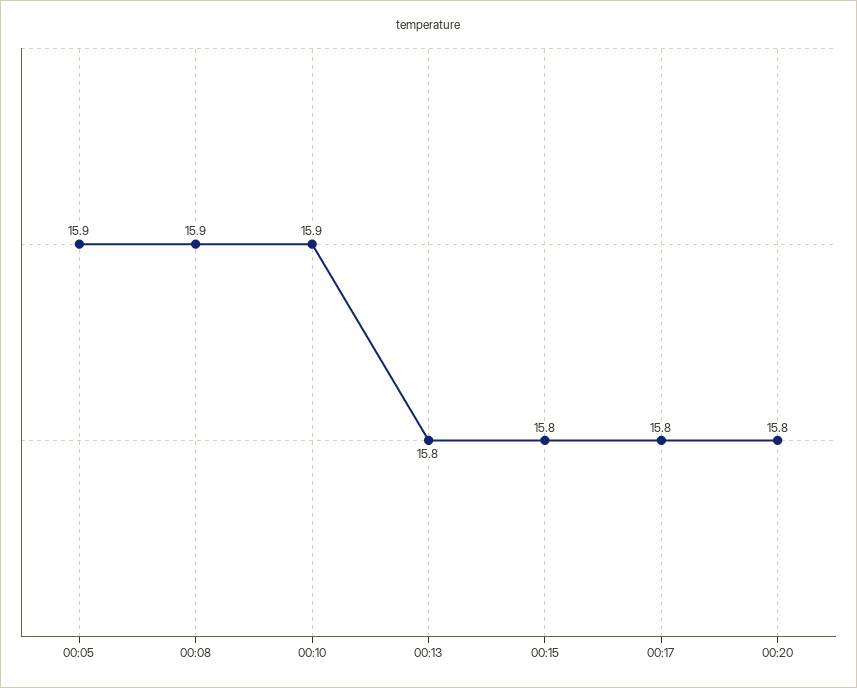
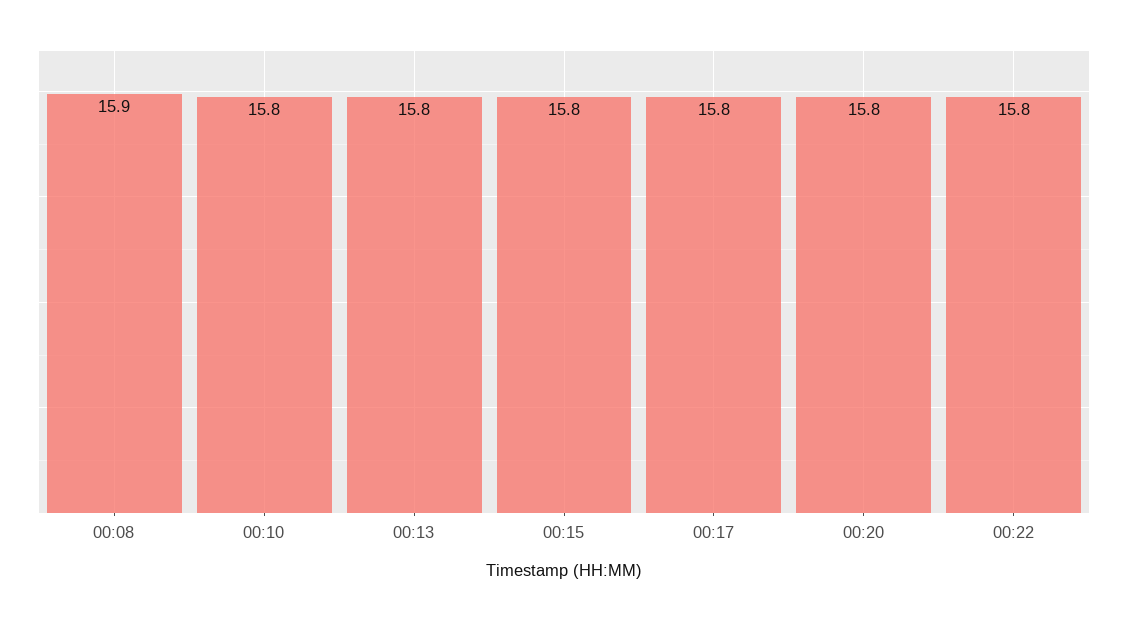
00:05: 15.9 -> none
00:10: 15.9 -> 15.8
00:22: none -> 15.8

